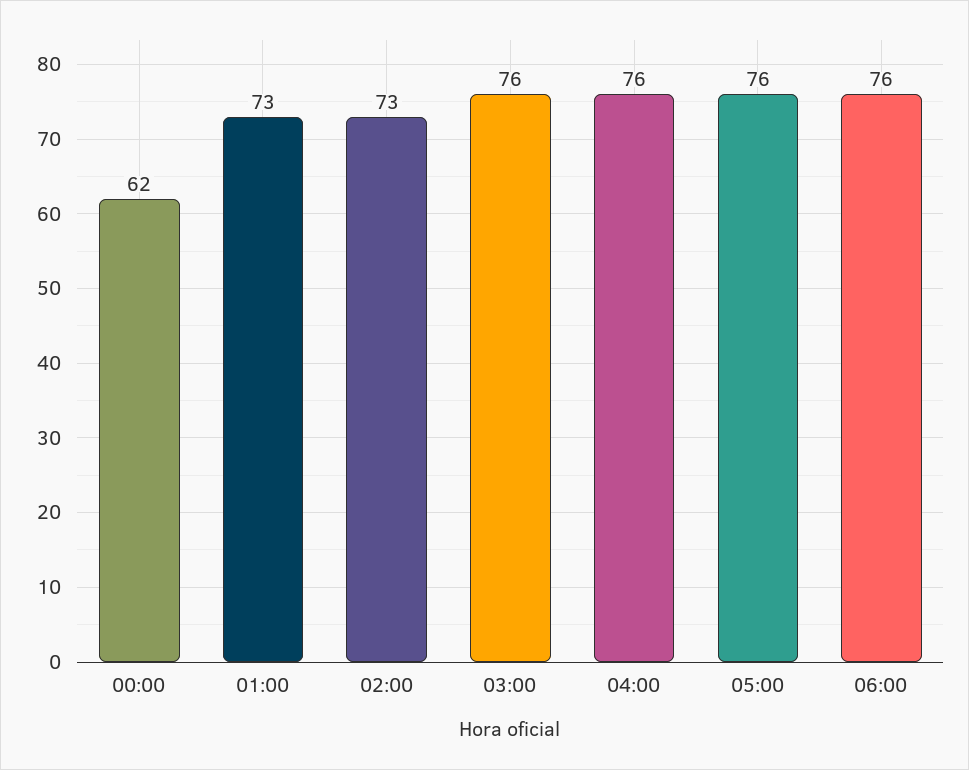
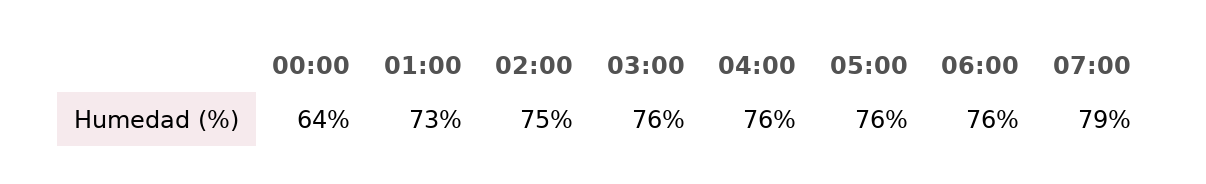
00:00: 62 -> 64
02:00: 73 -> 75
07:00: none -> 79

